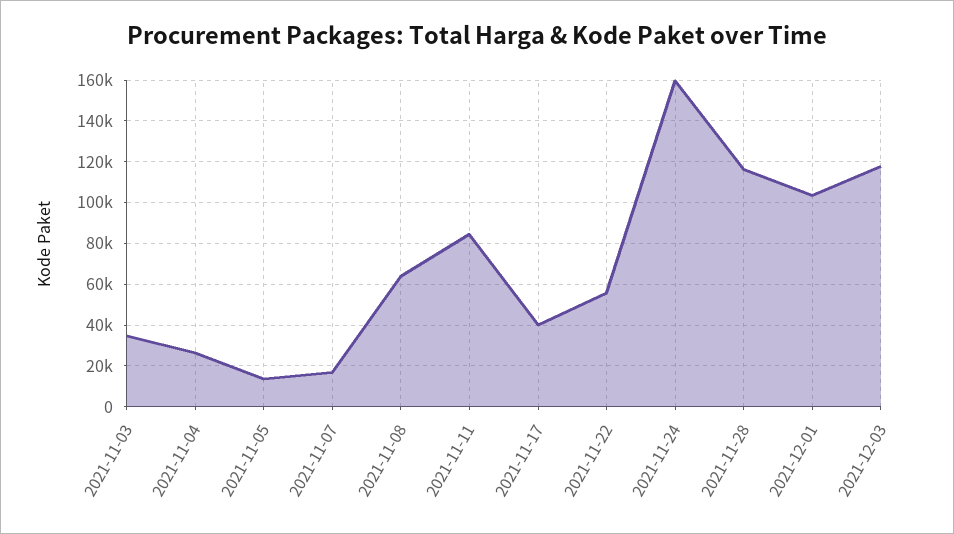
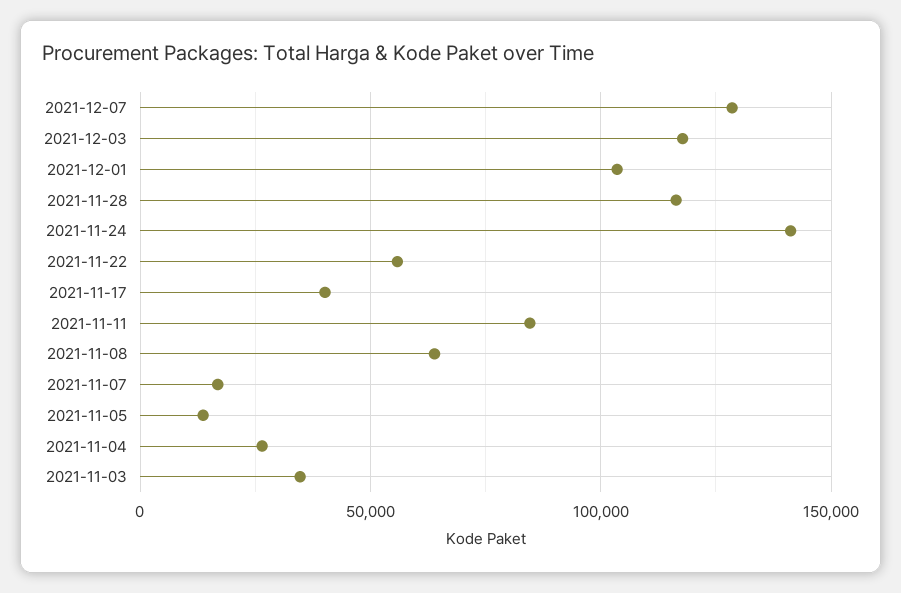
2021-11-24: 160000 -> 140000
2021-12-07: none -> 130000

